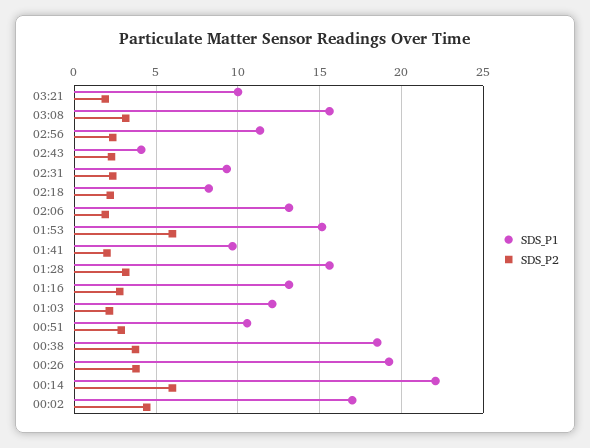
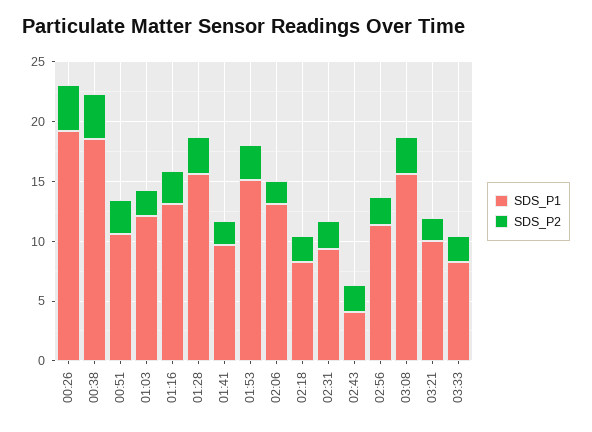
SDS_P2, 01:53: 6 -> 3
SDS_P1, 00:14: 22 -> none
SDS_P2, 00:14: 6 -> none
SDS_P1, 00:02: 17 -> none
SDS_P2, 00:02: 4.5 -> none
SDS_P1, 03:33: none -> 8
SDS_P2, 03:33: none -> 2

